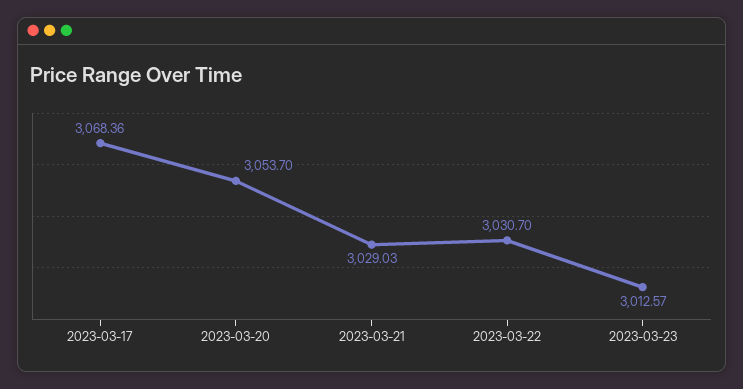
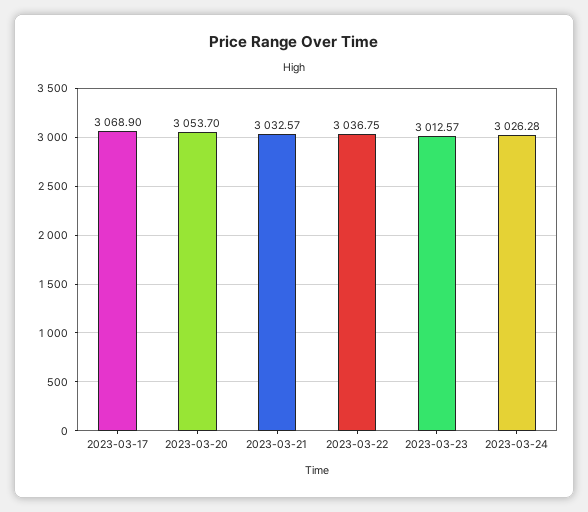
2023-03-17: 3068.36 -> 3068.9
2023-03-21: 3029.03 -> 3032.57
2023-03-22: 3030.7 -> 3036.75
2023-03-24: none -> 3026.28

